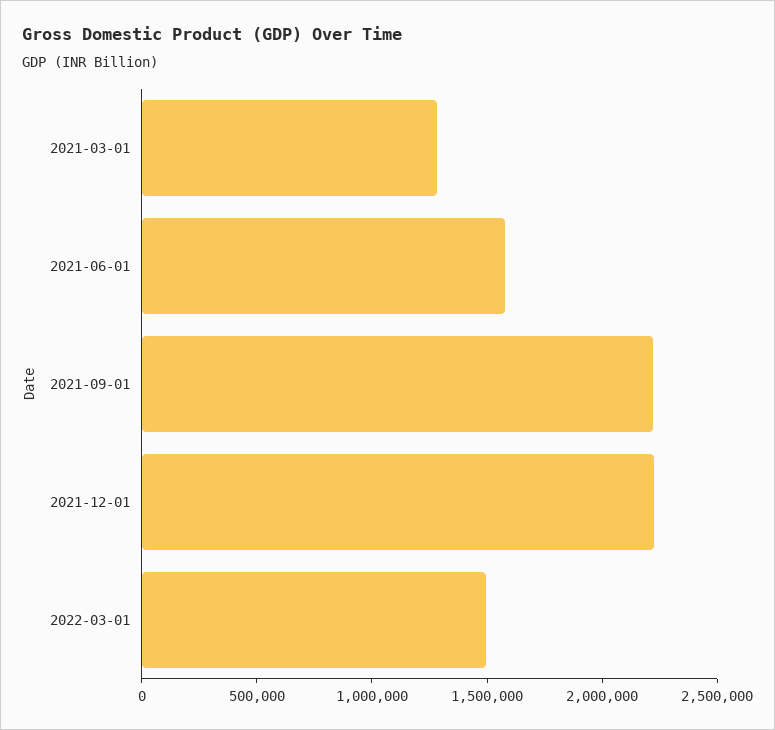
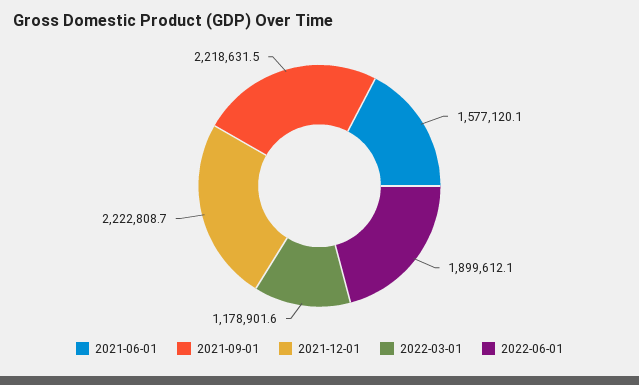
2021-03-01: 1300000 -> none
2022-03-01: 1500000 -> 1178901.6
2022-06-01: none -> 1899612.1

